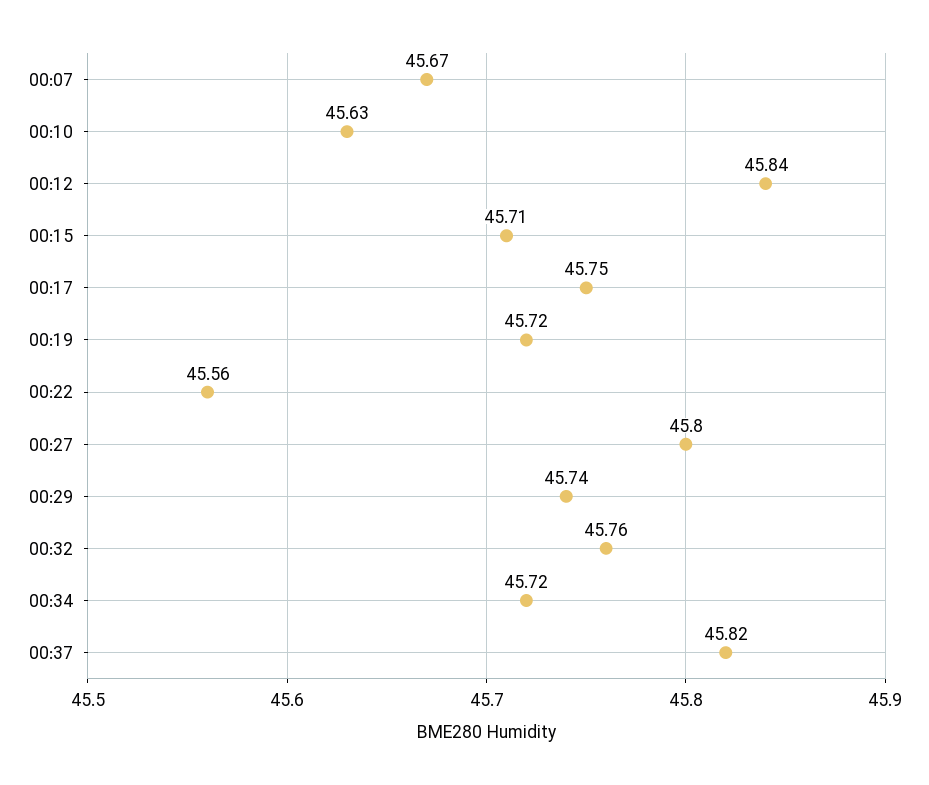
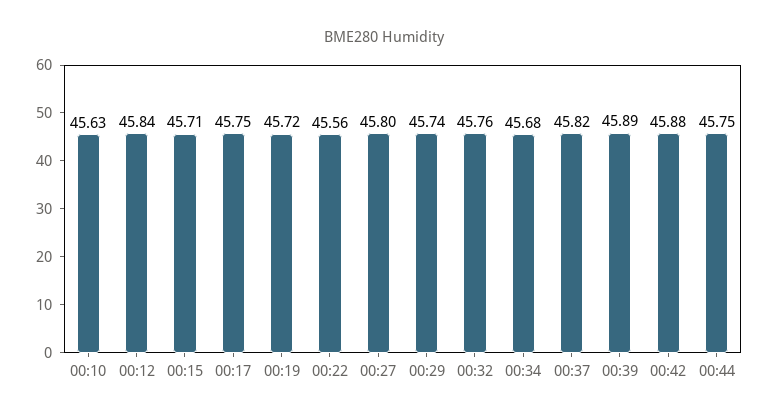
00:07: 45.67 -> none
00:34: 45.72 -> 45.68
00:39: none -> 45.89
00:42: none -> 45.88
00:44: none -> 45.75

